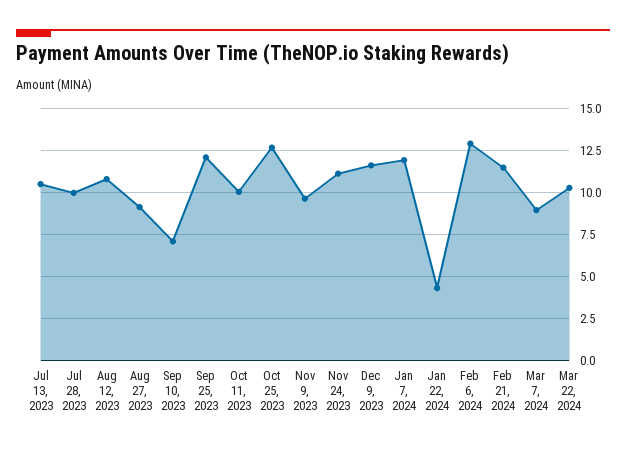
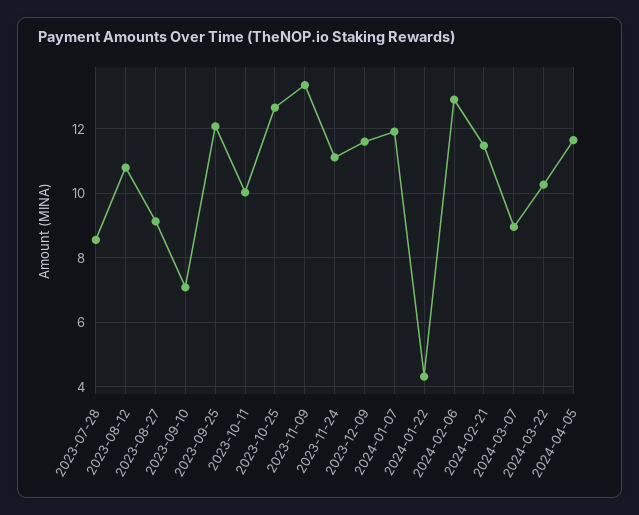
Jul 13, 2023: 10.5 -> none
Jul 28, 2023: 10 -> 8.6
Nov 9, 2023: 9.5 -> 13.4
2024-04-05: none -> 11.6

